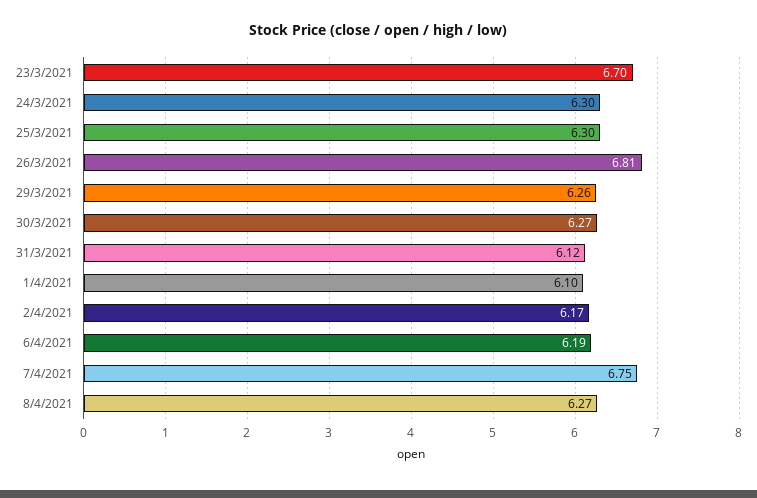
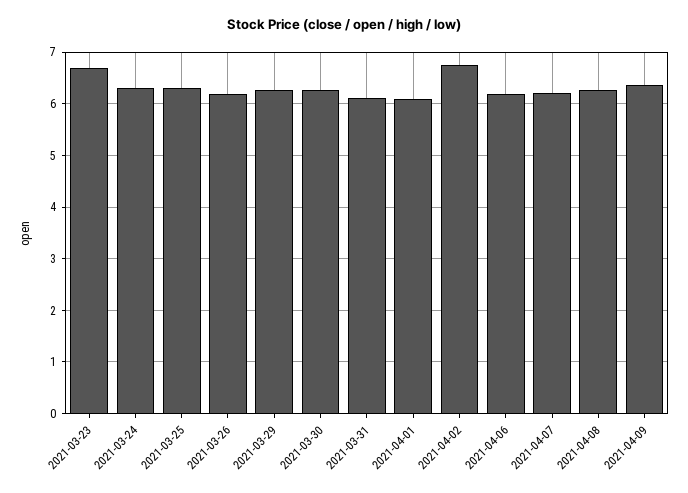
26/3/2021: 6.81 -> 6.2
2/4/2021: 6.17 -> 6.8
7/4/2021: 6.75 -> 6.2
2021-04-09: none -> 6.4

